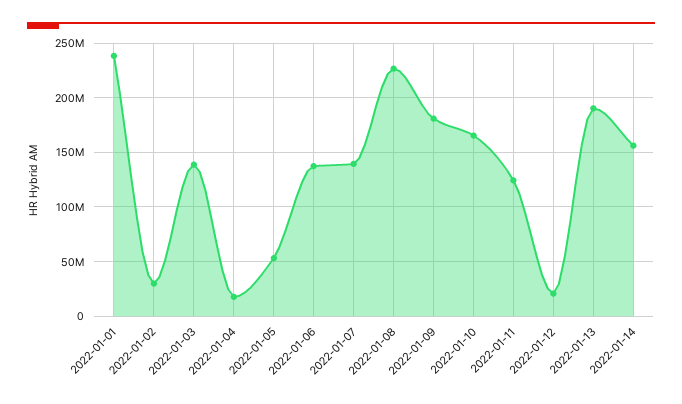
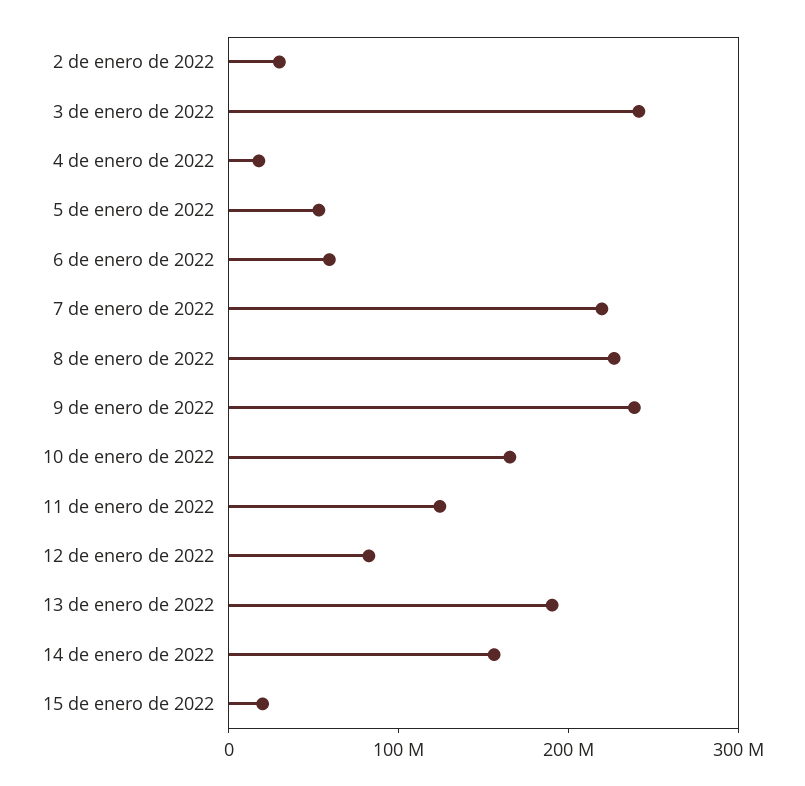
2022-01-01: 240000000 -> none
2022-01-03: 140000000 -> 240000000
2022-01-06: 140000000 -> 60000000
2022-01-07: 140000000 -> 220000000
2022-01-09: 180000000 -> 240000000
2022-01-12: 20000000 -> 80000000
15 de enero de 2022: none -> 20000000

